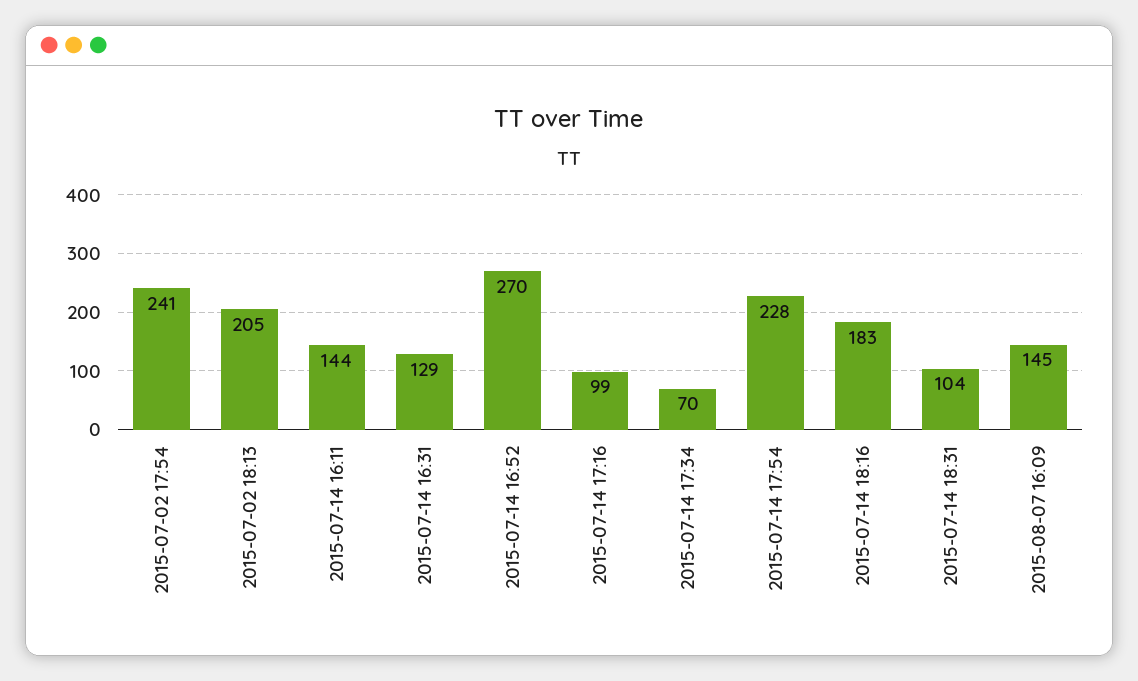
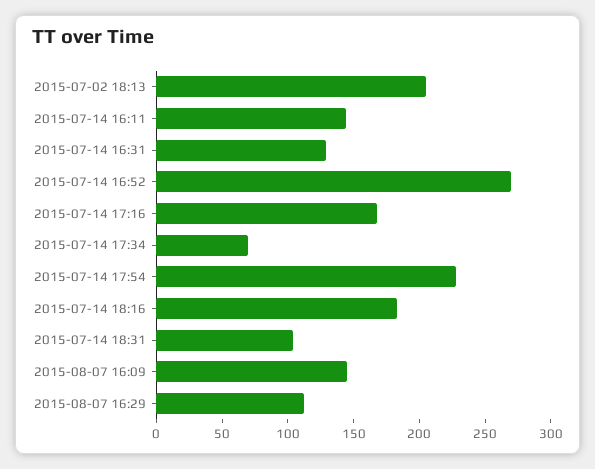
2015-07-02 17:54: 241 -> none
2015-07-14 17:16: 99 -> 170
2015-08-07 16:29: none -> 110

